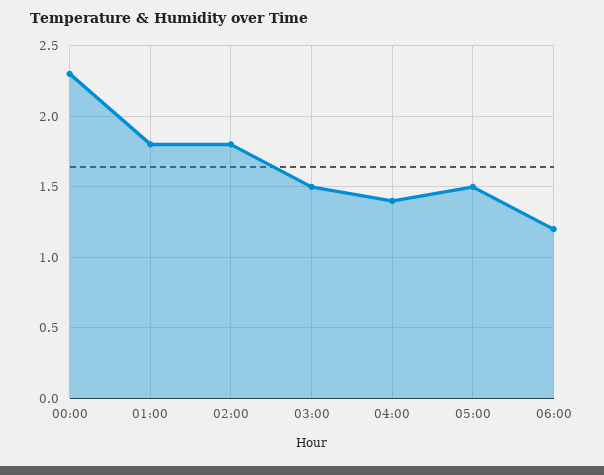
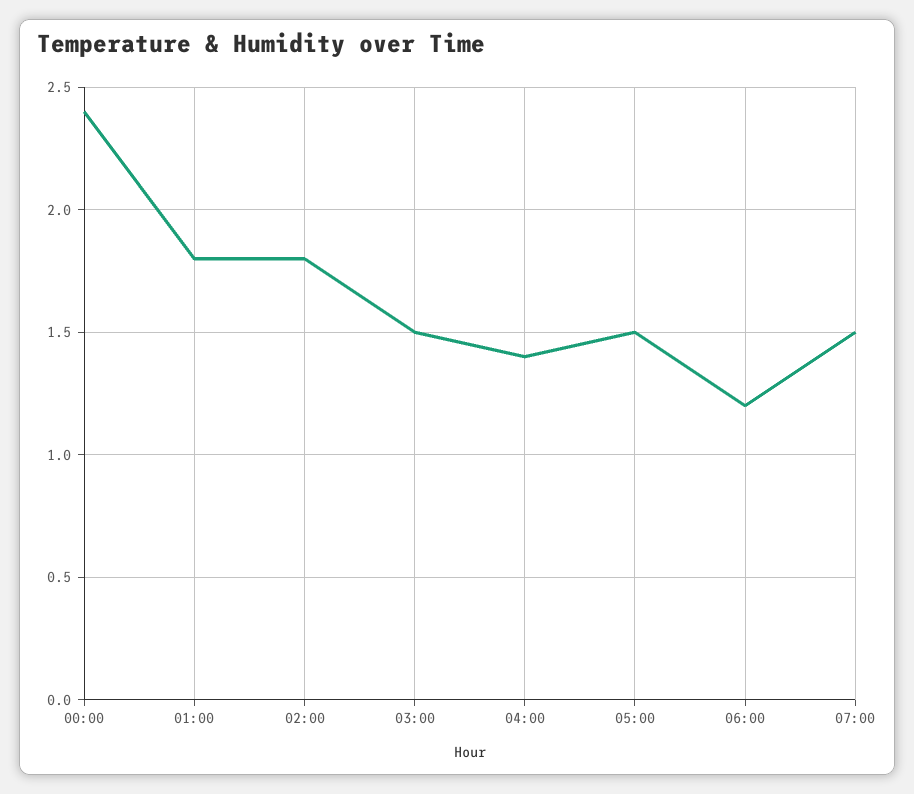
00:00: 2.3 -> 2.4
07:00: none -> 1.5

